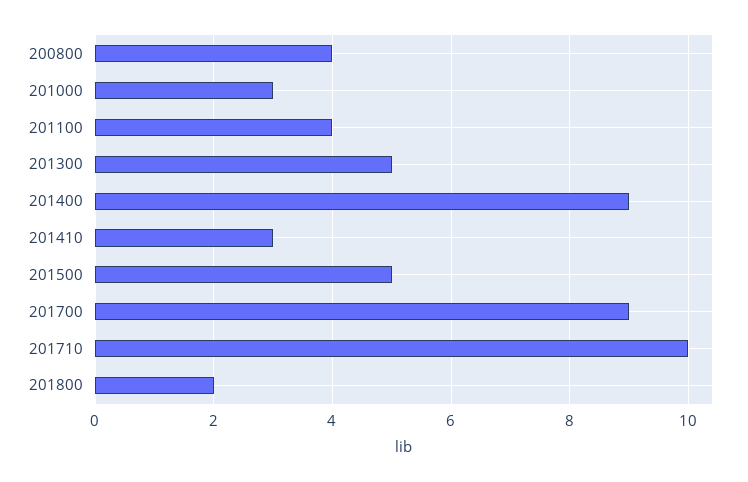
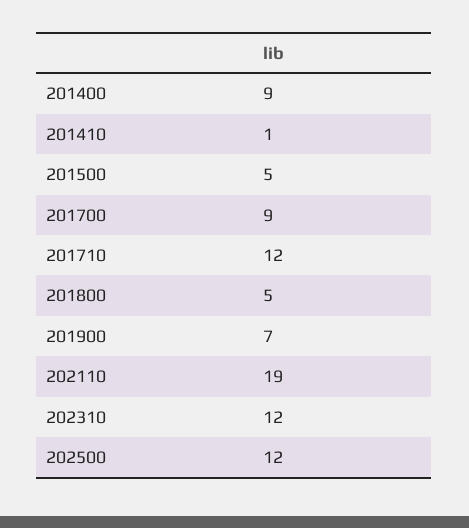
200800: 4 -> none
201000: 3 -> none
201100: 4 -> none
201300: 5 -> none
201410: 3 -> 1
201710: 10 -> 12
201800: 2 -> 5
201900: none -> 7
202110: none -> 19
202310: none -> 12
202500: none -> 12

